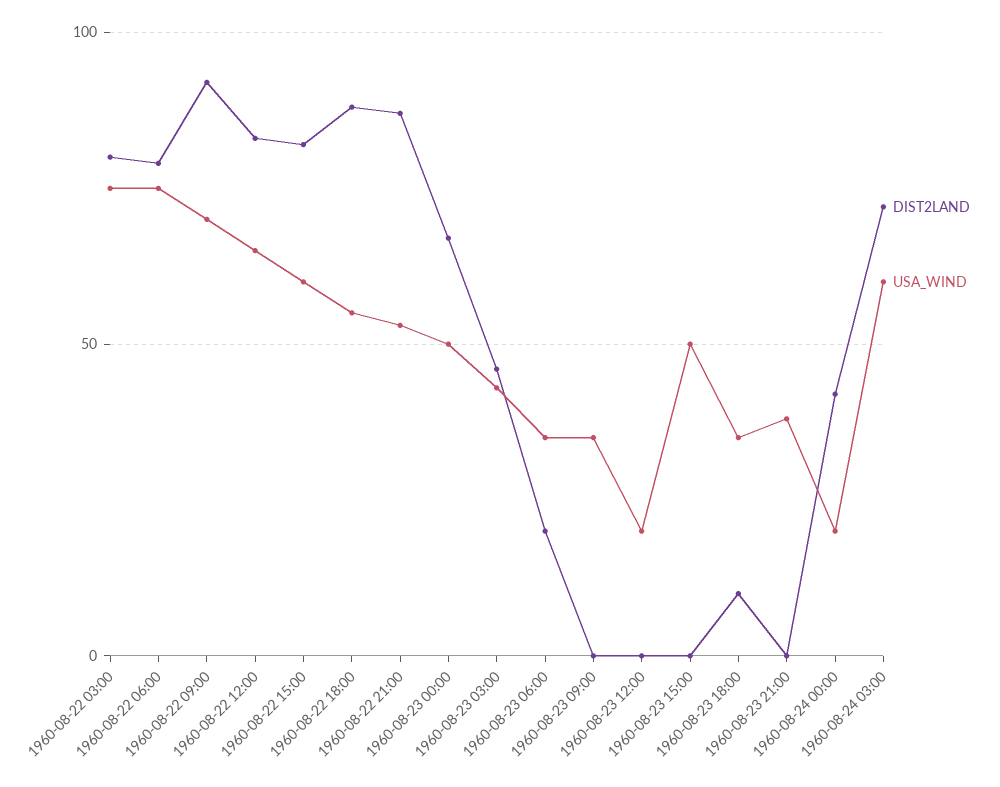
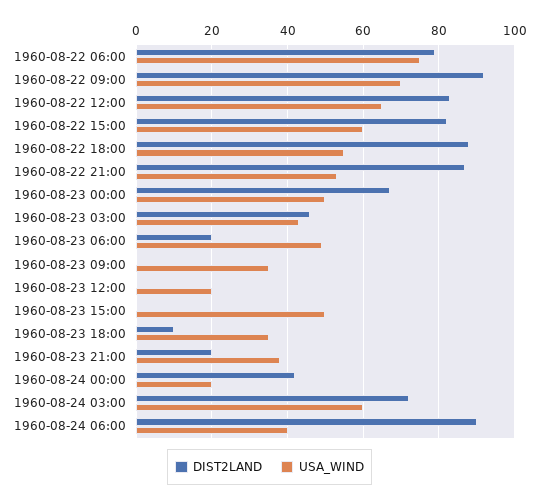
DIST2LAND, 1960-08-22 03:00: 80 -> none
USA_WIND, 1960-08-22 03:00: 75 -> none
USA_WIND, 1960-08-23 06:00: 35 -> 50
DIST2LAND, 1960-08-23 21:00: 0 -> 20
DIST2LAND, 1960-08-24 06:00: none -> 90
USA_WIND, 1960-08-24 06:00: none -> 40

